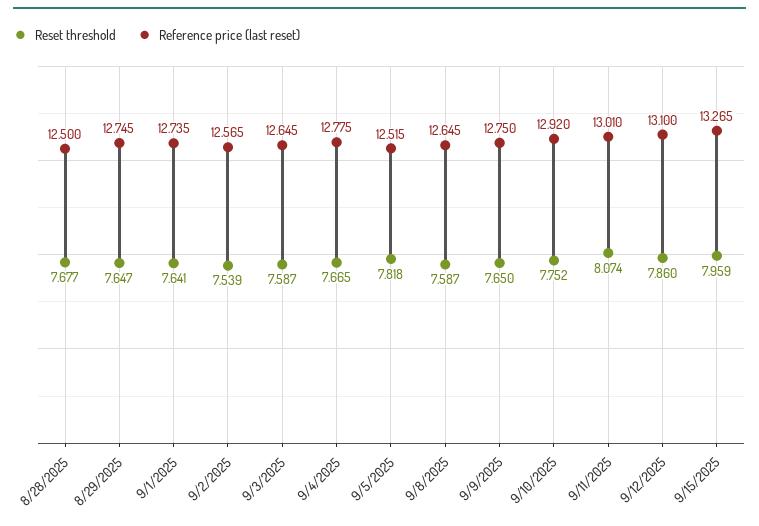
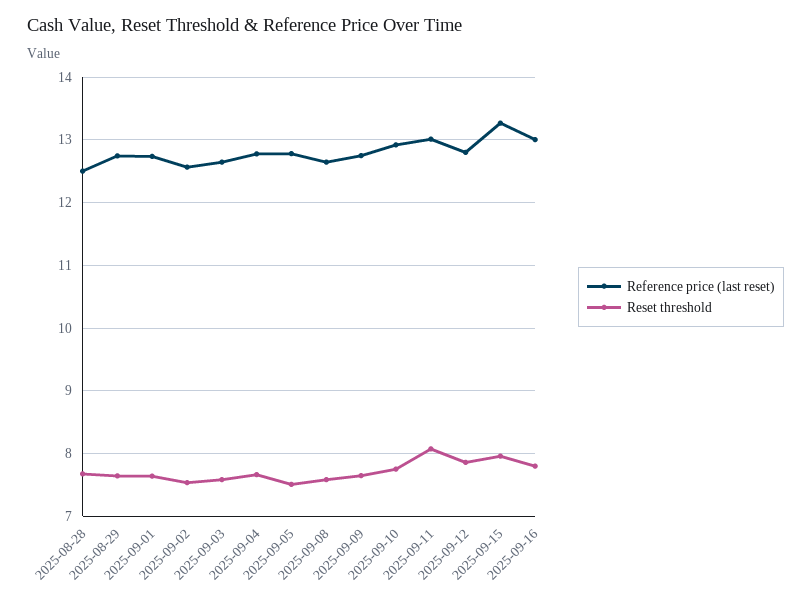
Reset threshold, 9/5/2025: 7.818 -> 7.5
Reference price (last reset), 9/5/2025: 12.515 -> 12.8
Reference price (last reset), 9/12/2025: 13.1 -> 12.8
Reference price (last reset), 2025-09-16: none -> 13
Reset threshold, 2025-09-16: none -> 7.8

